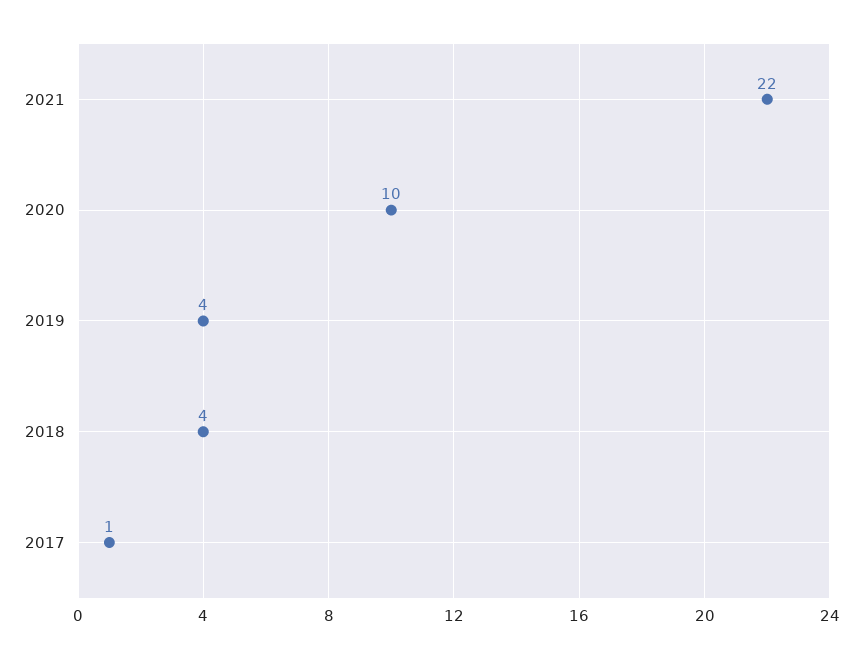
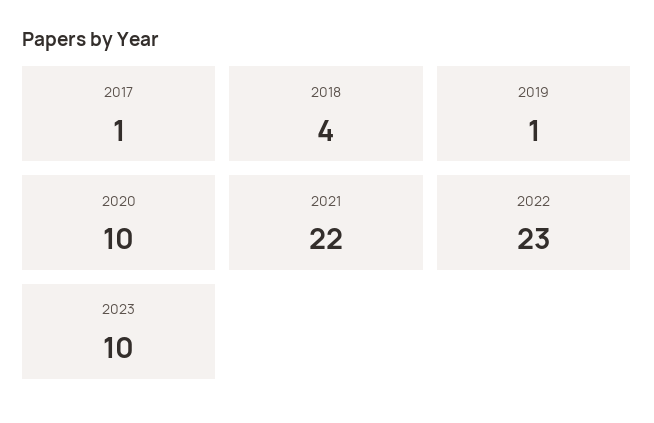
2019: 4 -> 1
2022: none -> 23
2023: none -> 10

